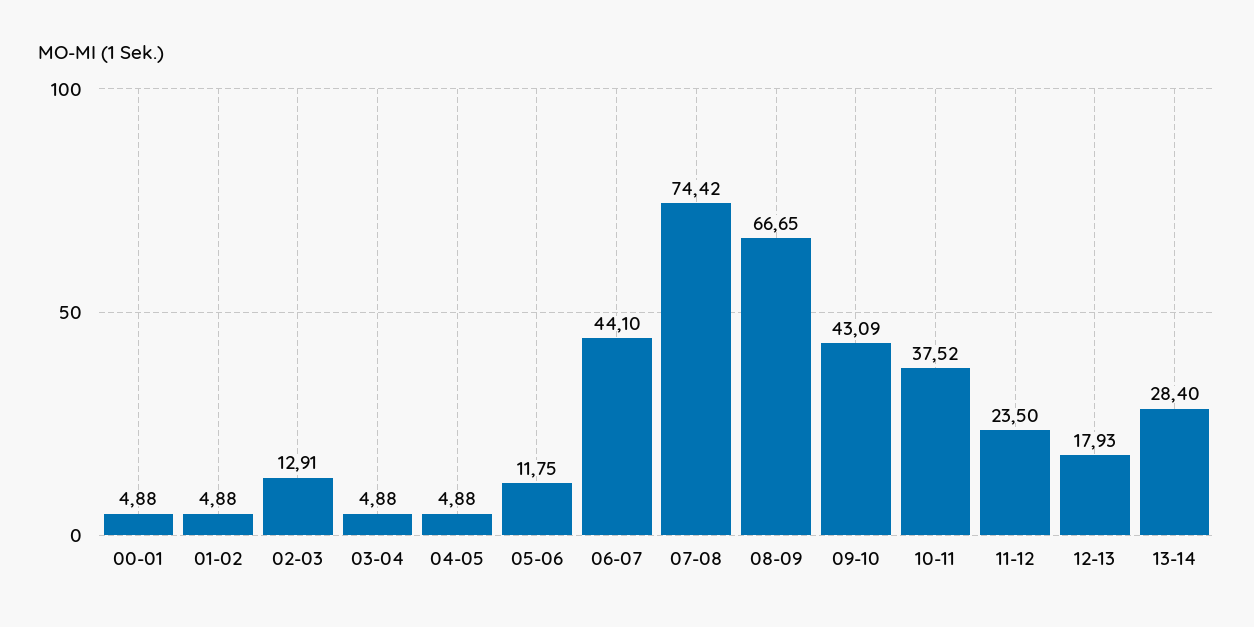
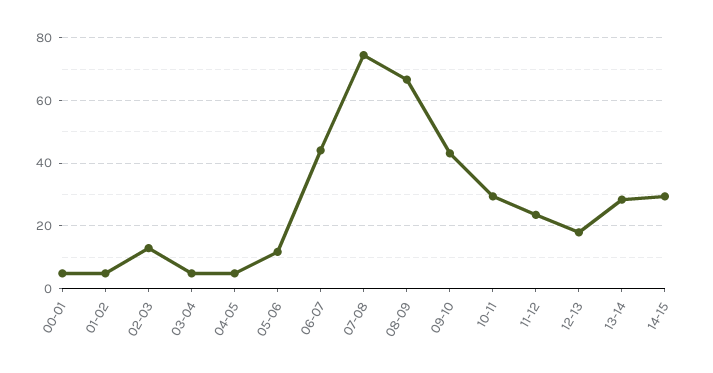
10-11: 37.52 -> 30
14-15: none -> 30

